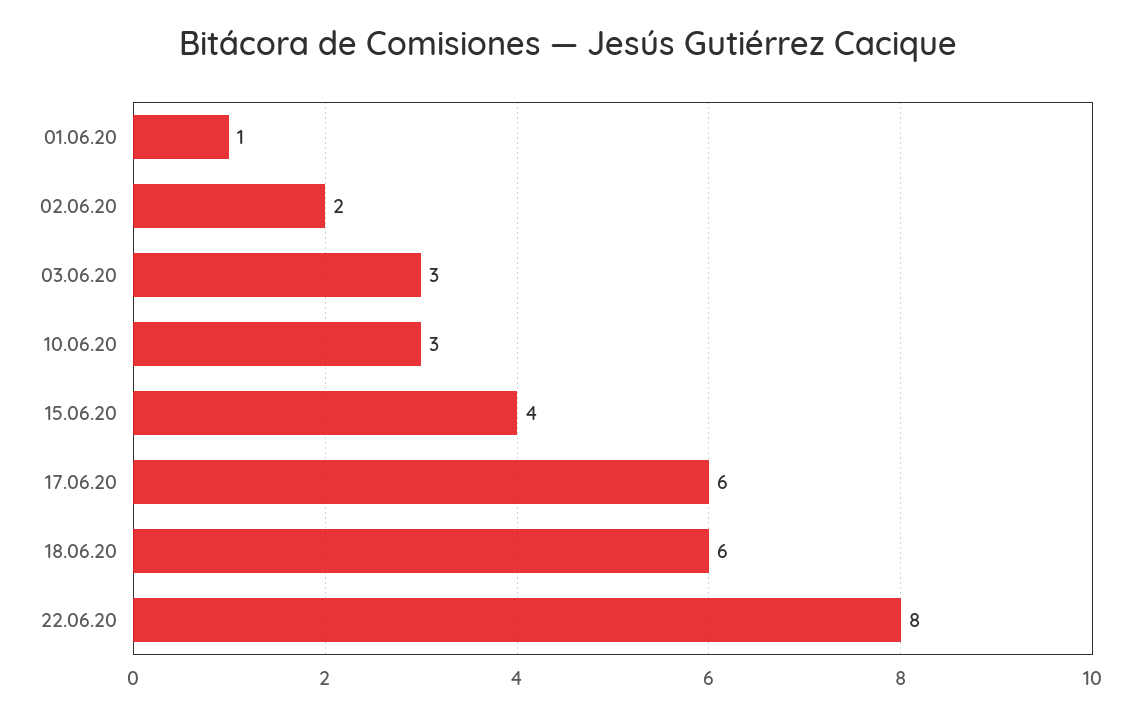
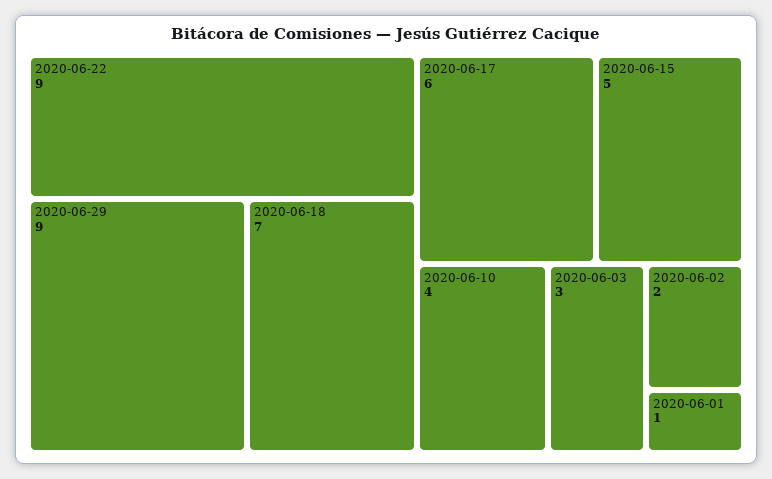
10.06.20: 3 -> 4
15.06.20: 4 -> 5
18.06.20: 6 -> 7
22.06.20: 8 -> 9
2020-06-29: none -> 9

